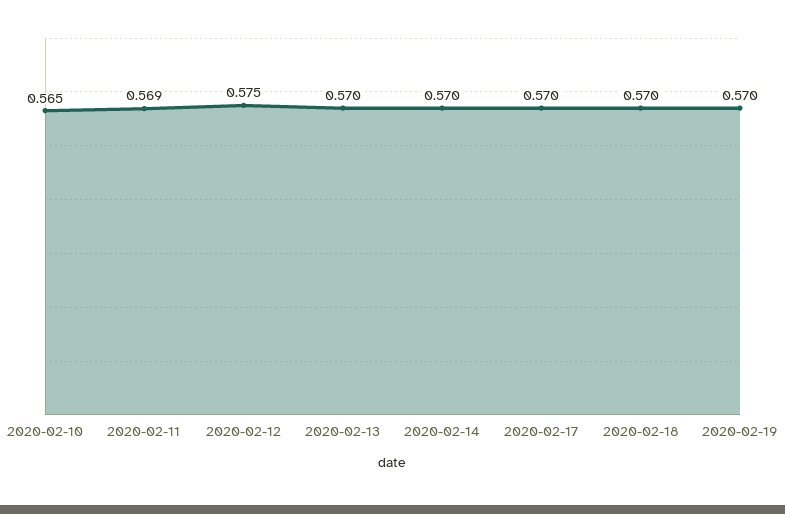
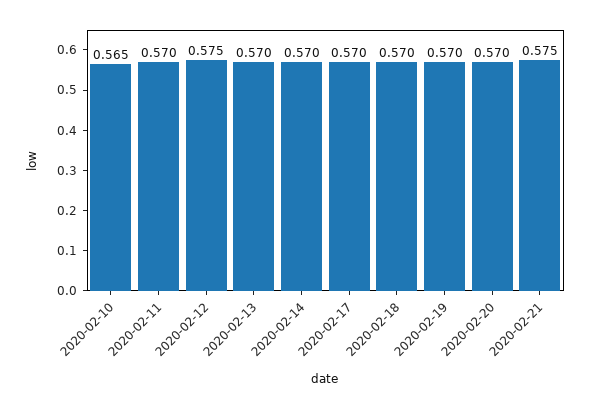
2020-02-11: 0.569 -> 0.57
2020-02-20: none -> 0.57
2020-02-21: none -> 0.575

